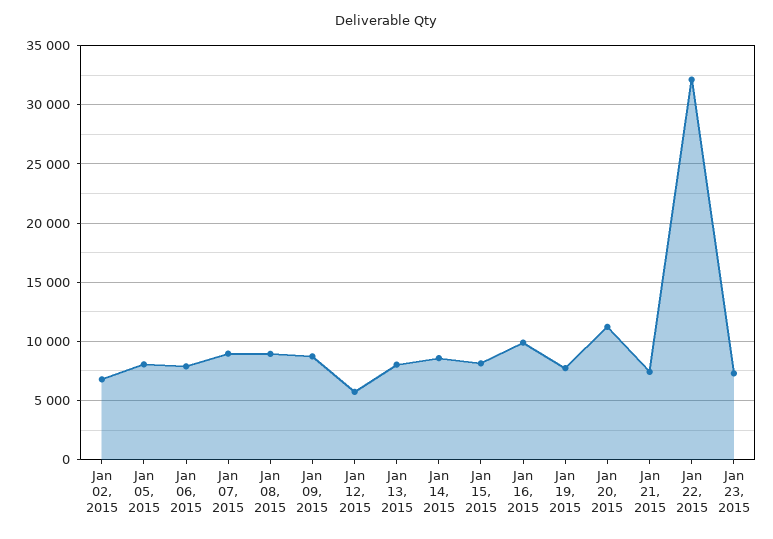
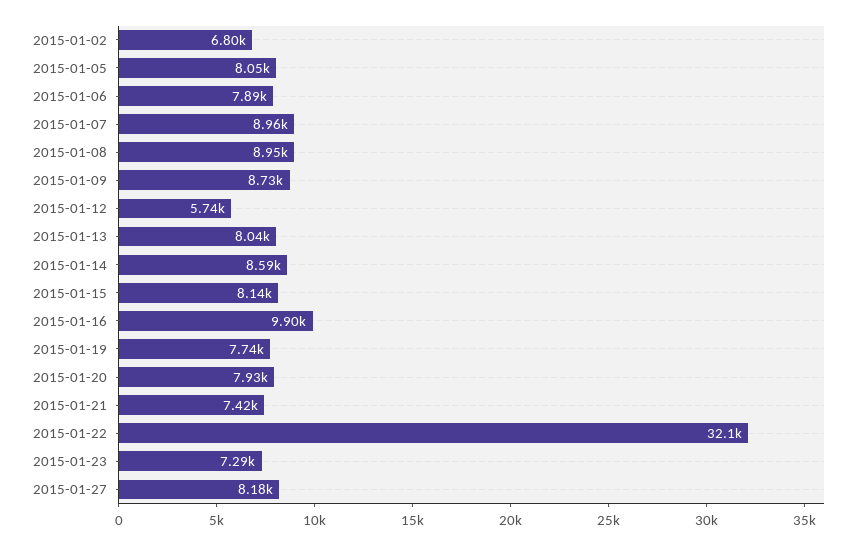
Jan 20, 2015: 11000 -> 7930
2015-01-27: none -> 8180

